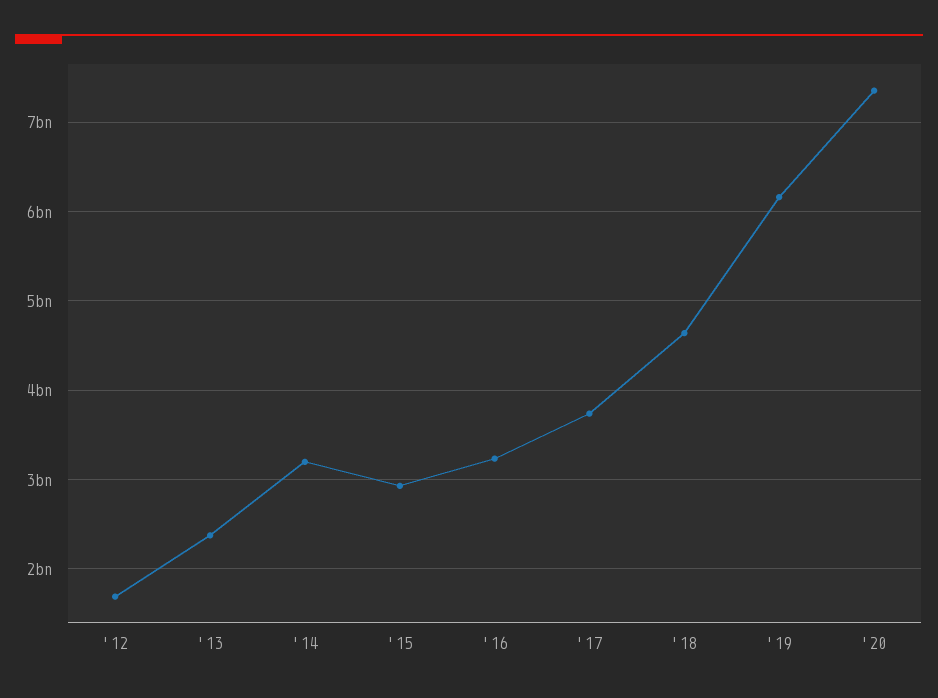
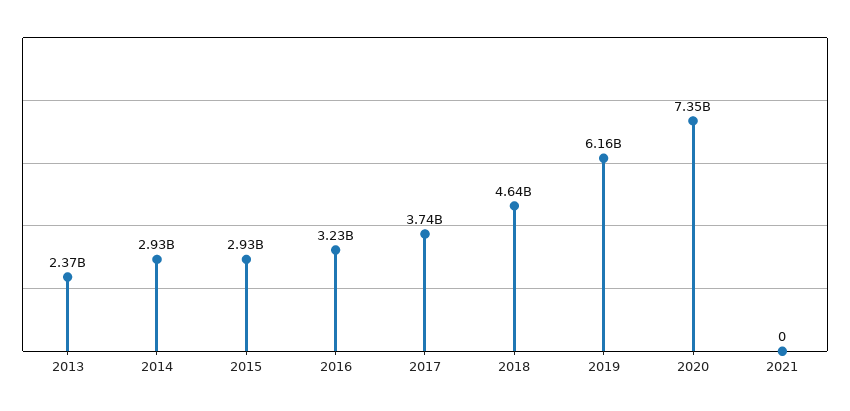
'12: 1700000000 -> none
'14: 3200000000 -> 2930000000
2021: none -> 0

